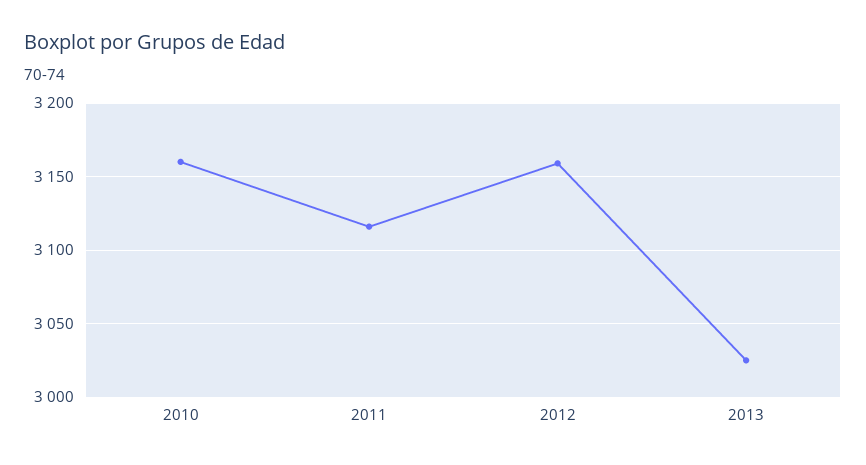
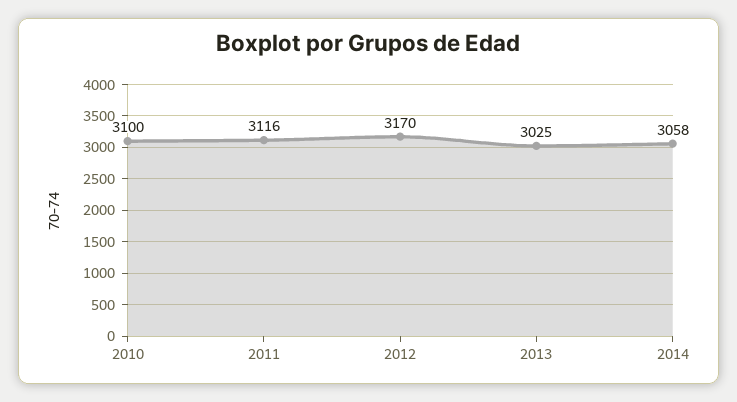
2010: 3160 -> 3100
2012: 3160 -> 3170
2014: none -> 3058

